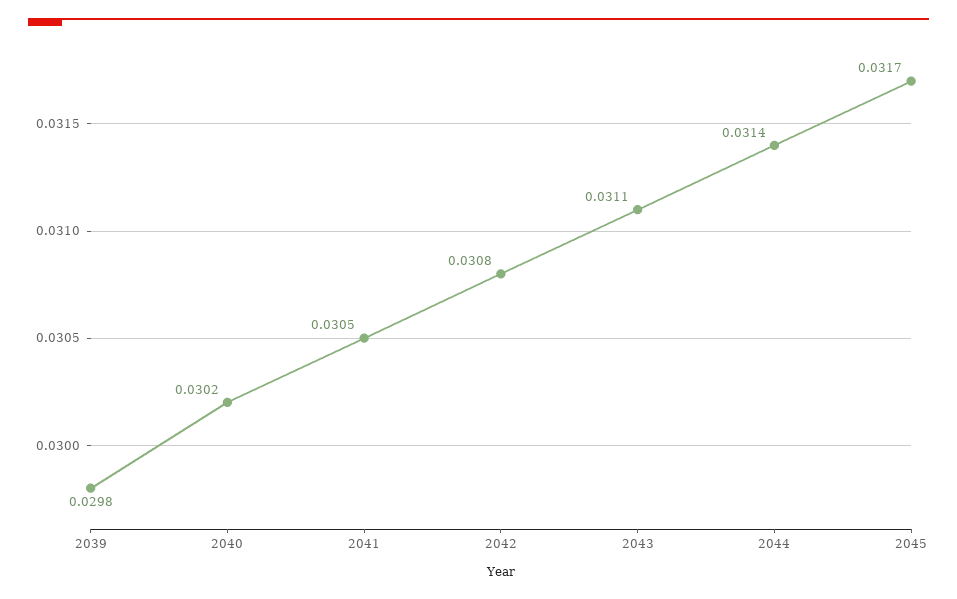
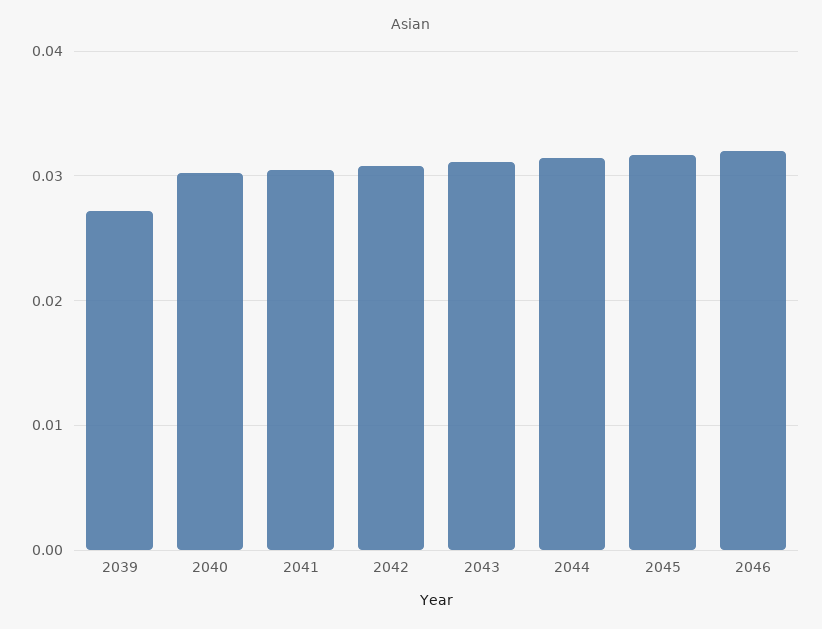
2039: 0.0298 -> 0.027
2046: none -> 0.032

